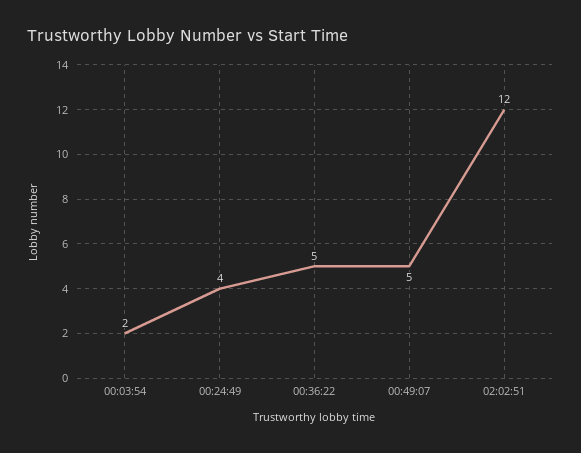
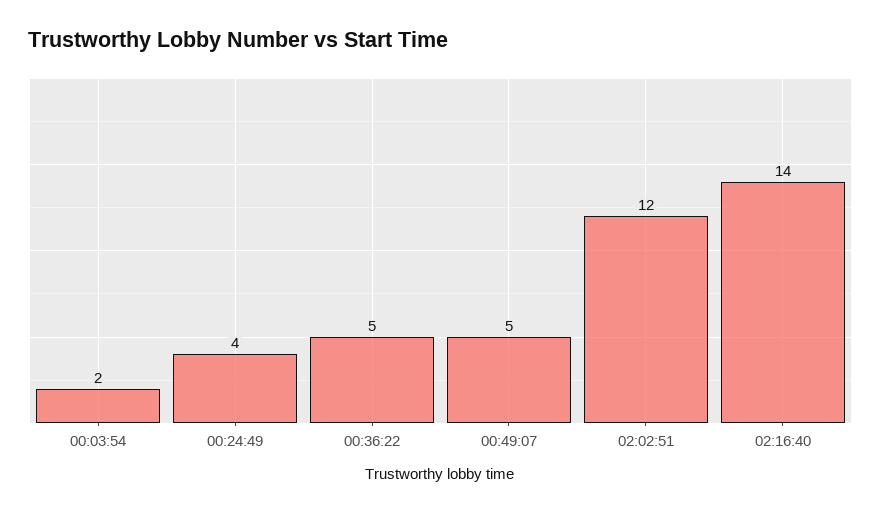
02:16:40: none -> 14

